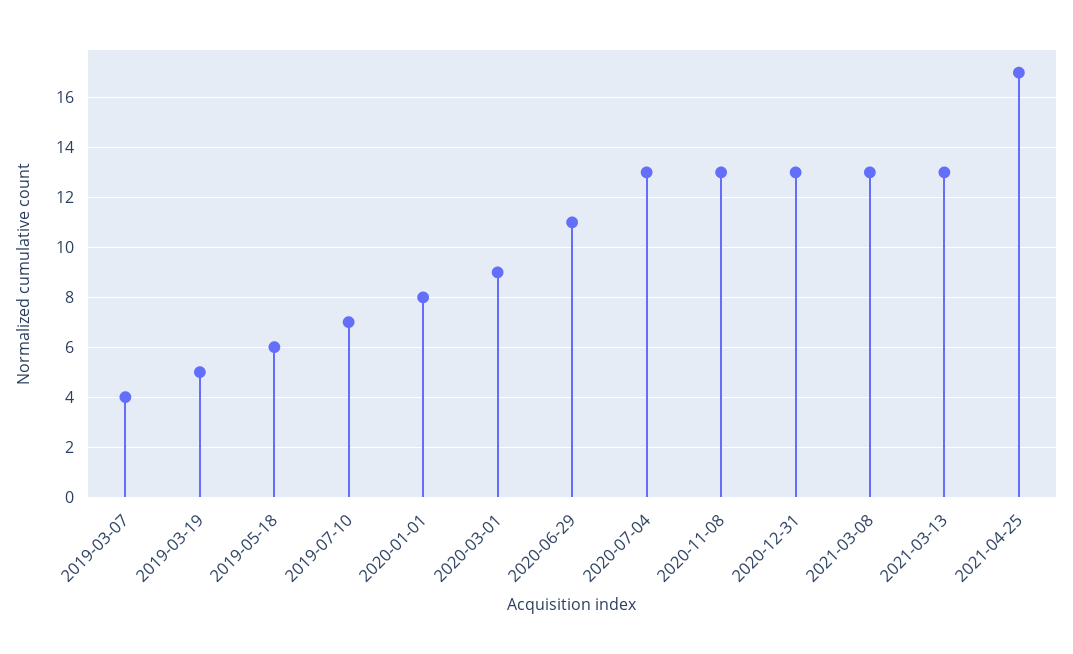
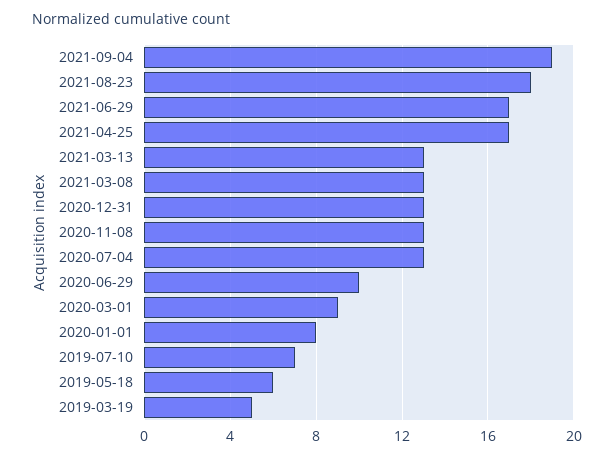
2019-03-07: 4 -> none
2020-06-29: 11 -> 10
2021-09-04: none -> 19
2021-08-23: none -> 18
2021-06-29: none -> 17

